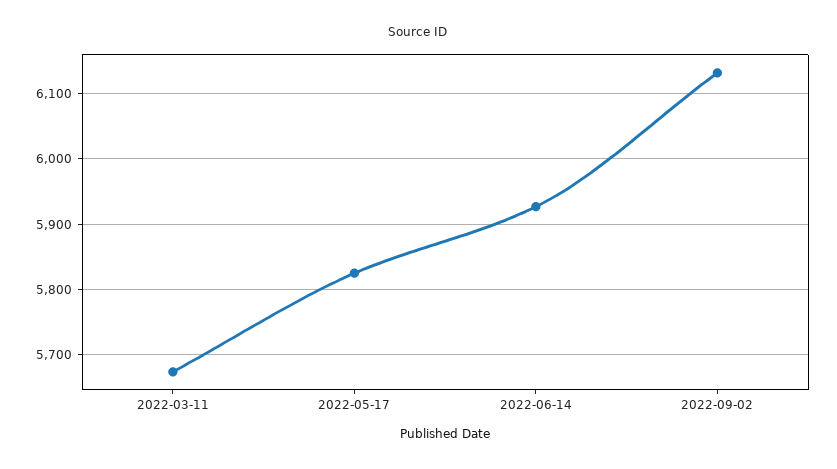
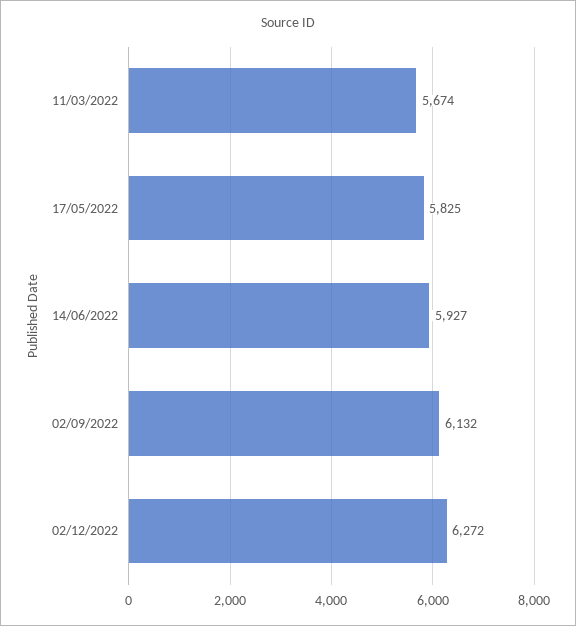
02/12/2022: none -> 6272

